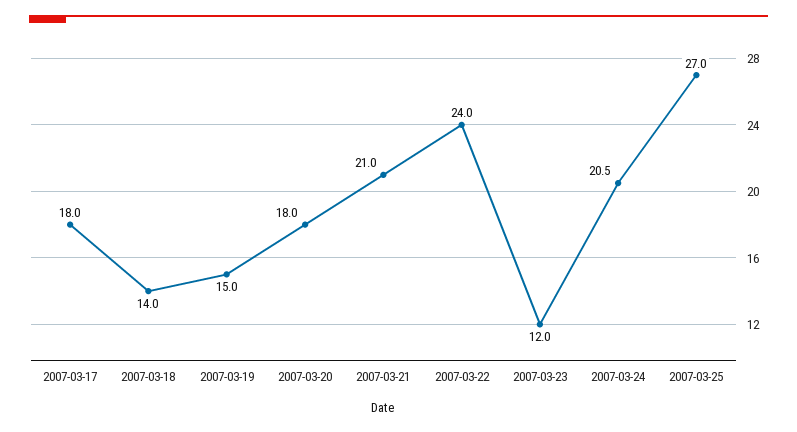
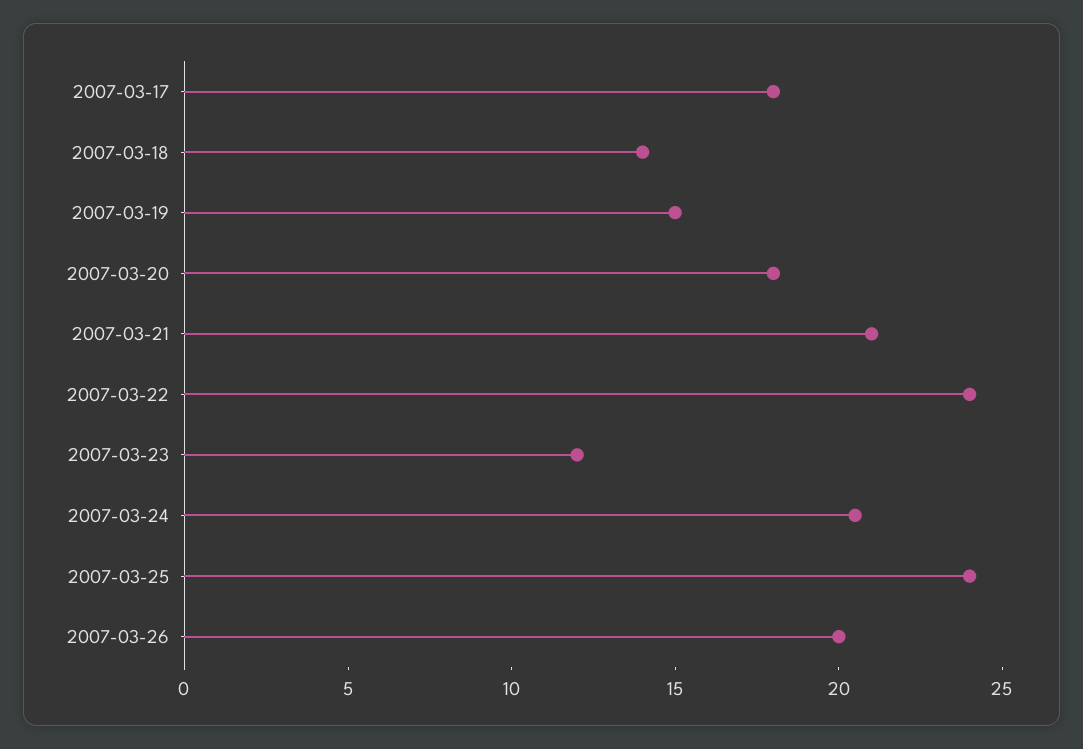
2007-03-25: 27 -> 24
2007-03-26: none -> 20

